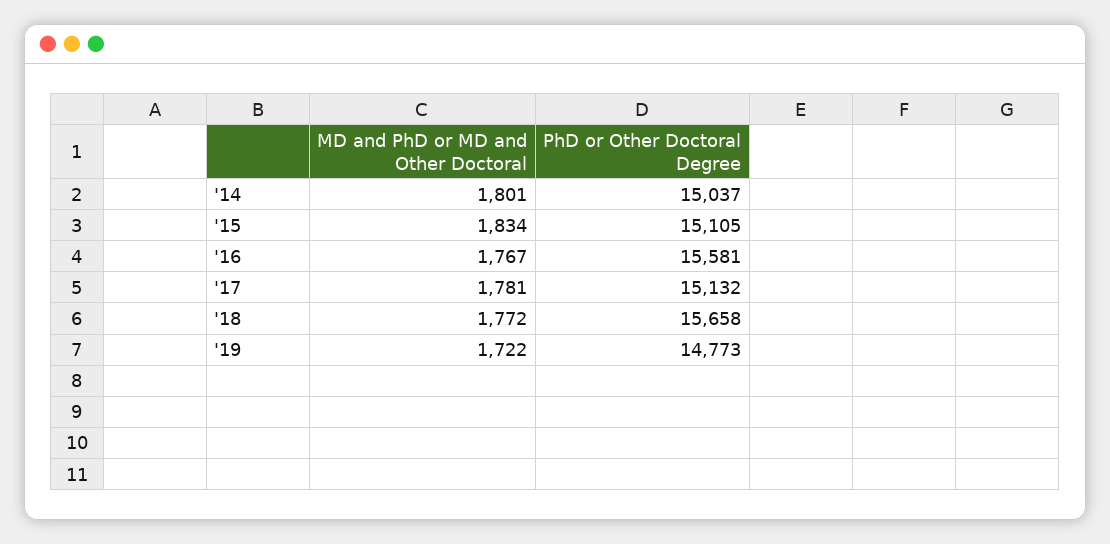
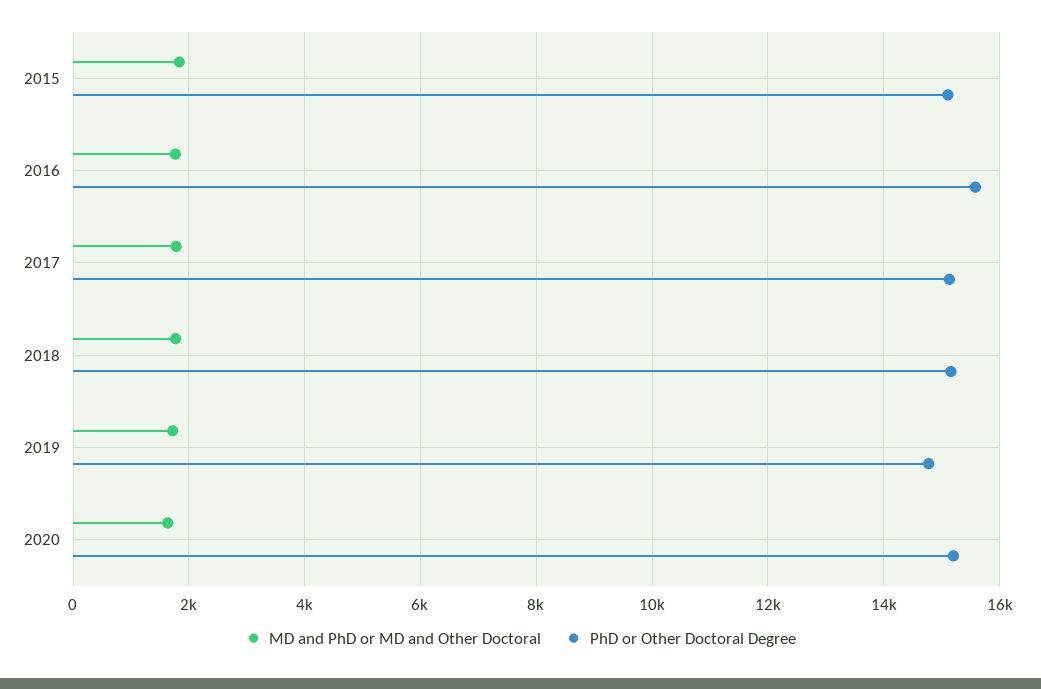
MD and PhD or MD and Other Doctoral, '14: 1801 -> none
PhD or Other Doctoral Degree, '14: 15037 -> none
PhD or Other Doctoral Degree, '18: 15658 -> 15200
MD and PhD or MD and Other Doctoral, 2020: none -> 1600
PhD or Other Doctoral Degree, 2020: none -> 15200

